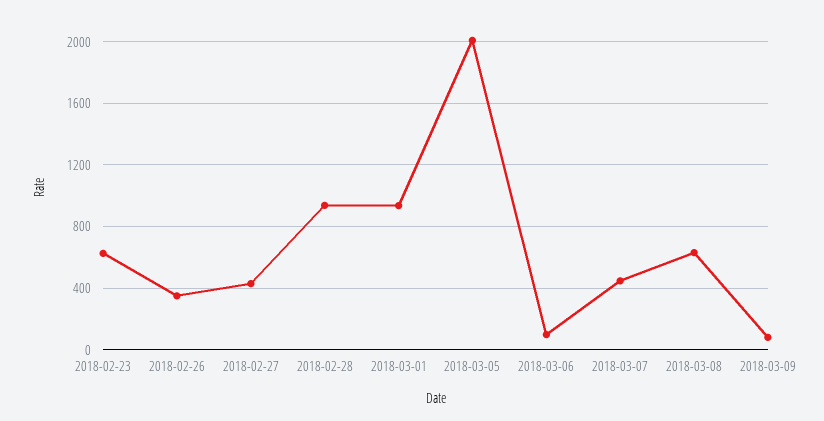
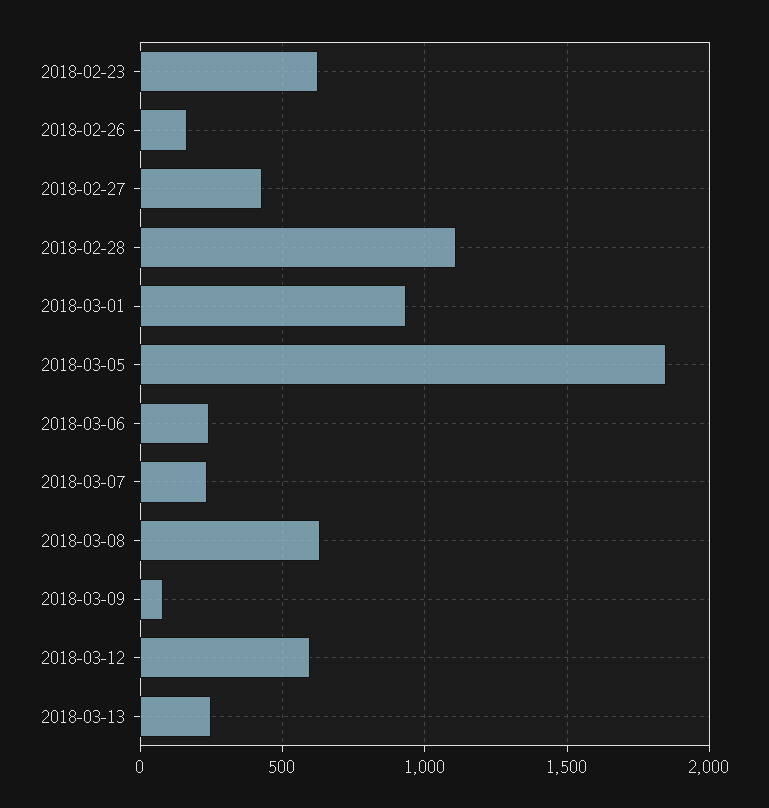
2018-02-26: 350 -> 150
2018-02-28: 950 -> 1100
2018-03-05: 2000 -> 1850
2018-03-06: 100 -> 250
2018-03-07: 450 -> 250
2018-03-12: none -> 600
2018-03-13: none -> 250

